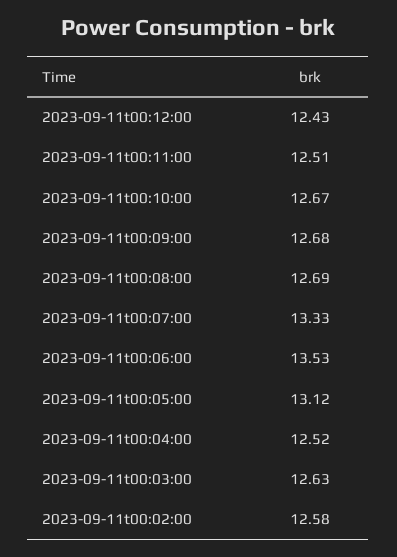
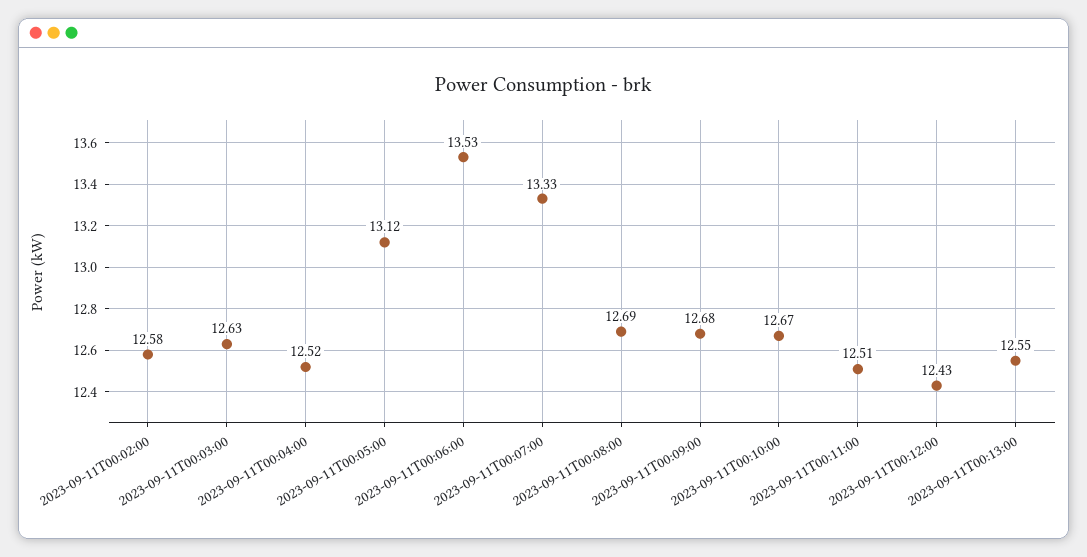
2023-09-11T00:13:00: none -> 12.55

